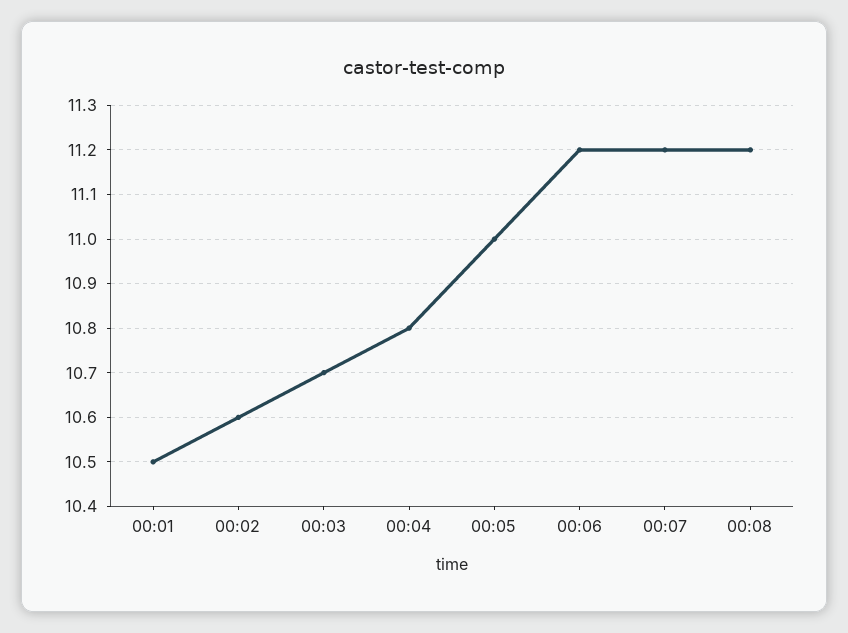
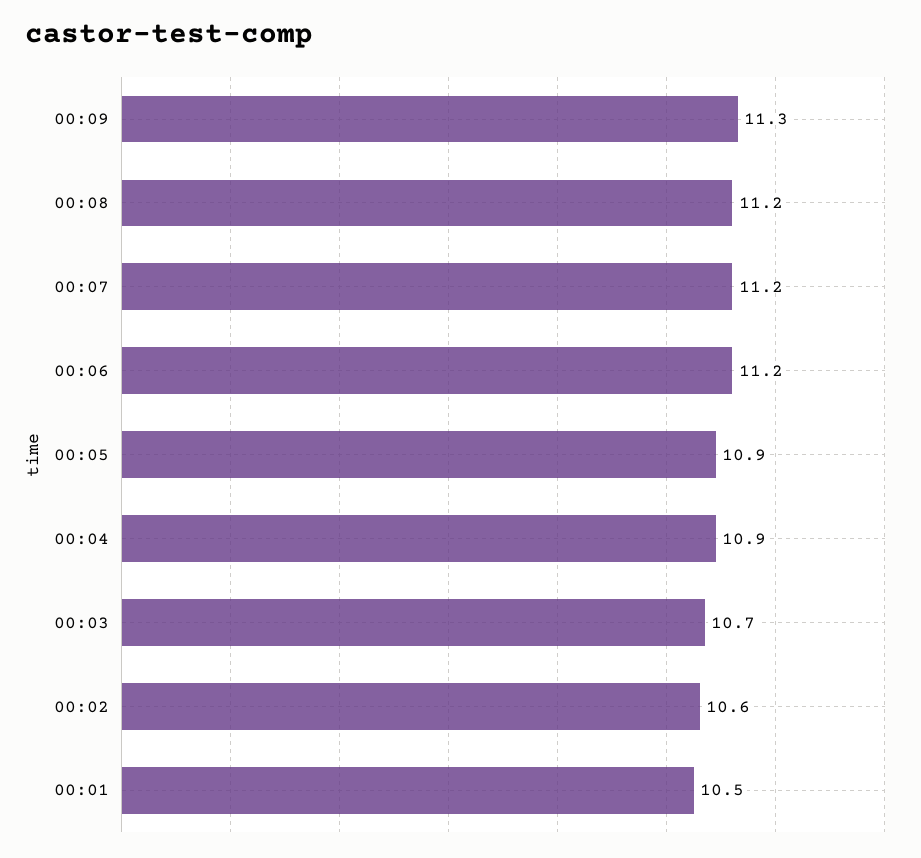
00:04: 10.8 -> 10.9
00:05: 11 -> 10.9
00:09: none -> 11.3

